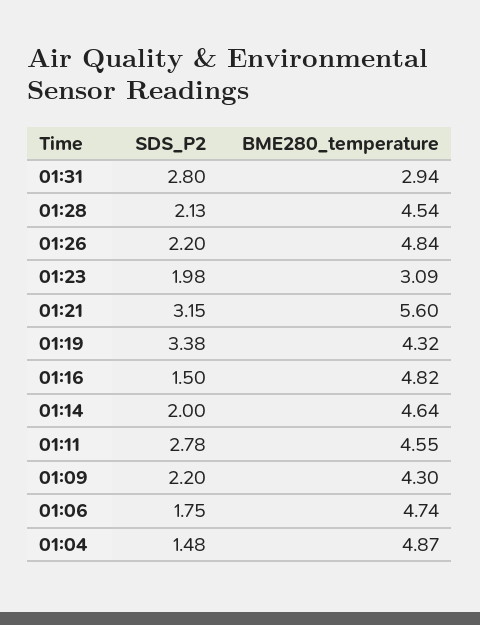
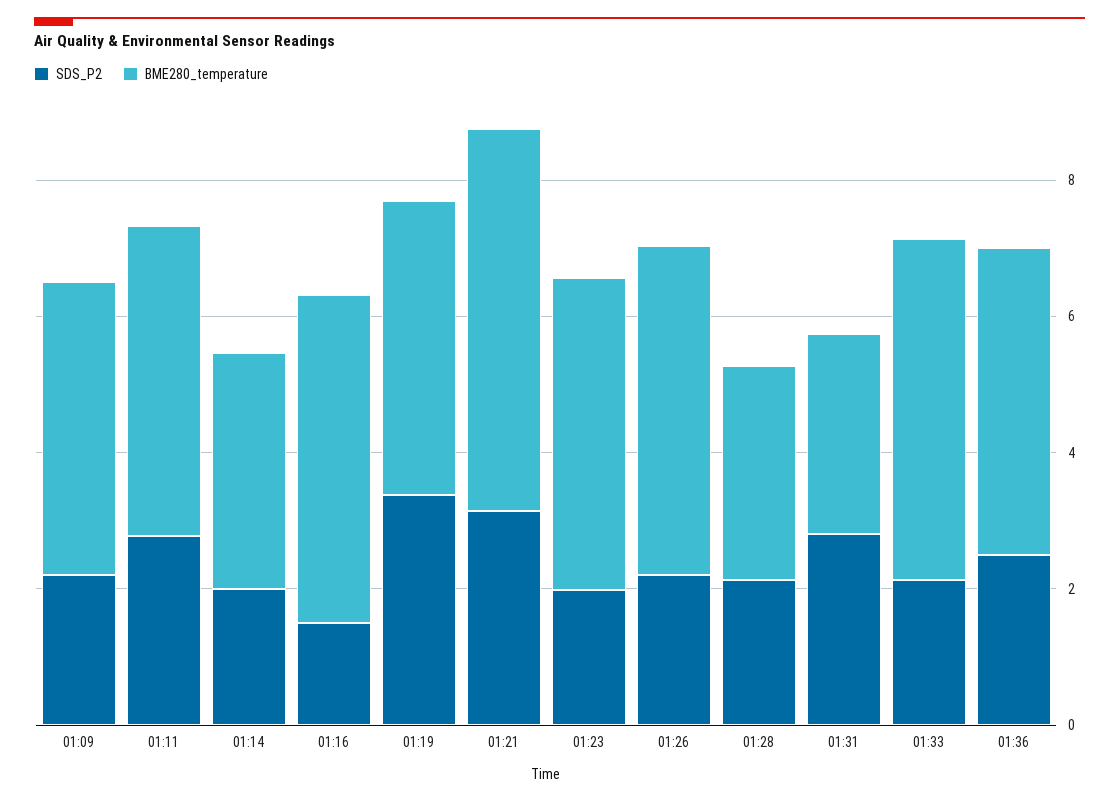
BME280_temperature, 01:28: 4.54 -> 3
BME280_temperature, 01:23: 3.09 -> 4.5
BME280_temperature, 01:14: 4.64 -> 3.5
SDS_P2, 01:06: 1.75 -> none
BME280_temperature, 01:06: 4.74 -> none
SDS_P2, 01:04: 1.48 -> none
BME280_temperature, 01:04: 4.87 -> none
SDS_P2, 01:33: none -> 2
BME280_temperature, 01:33: none -> 5
SDS_P2, 01:36: none -> 2.5
BME280_temperature, 01:36: none -> 4.5

